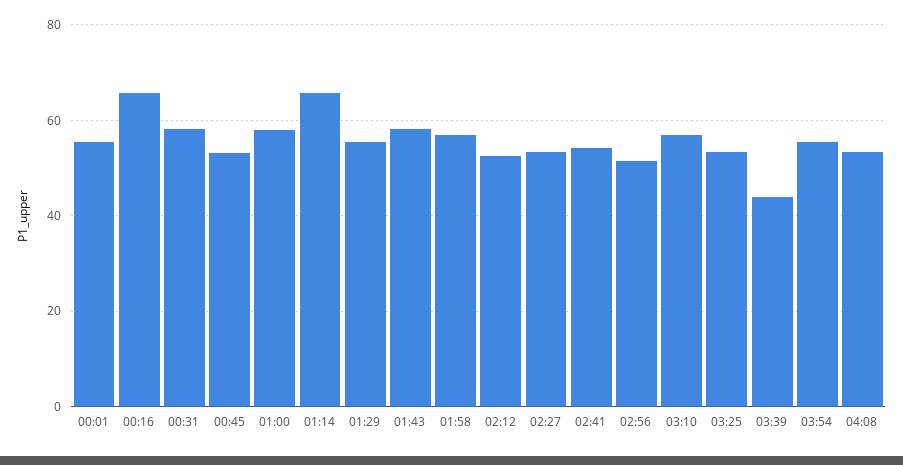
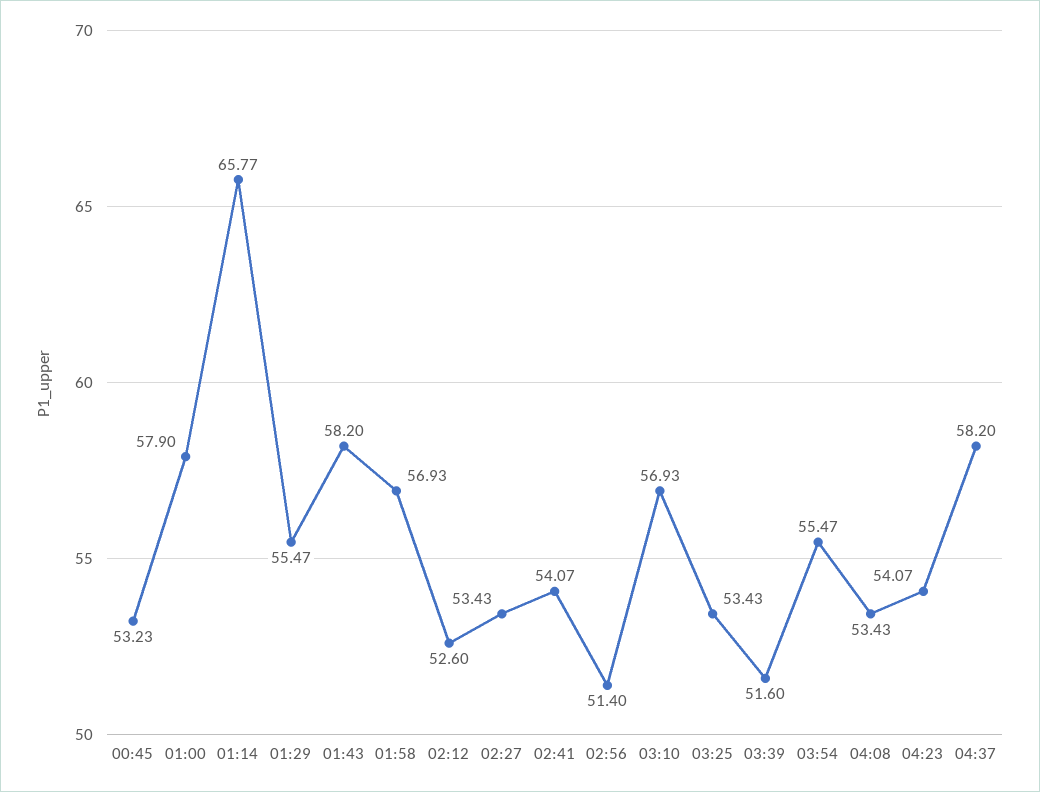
00:01: 56 -> none
00:16: 66 -> none
00:31: 58 -> none
03:39: 44 -> 51.6
04:23: none -> 54.07
04:37: none -> 58.2

